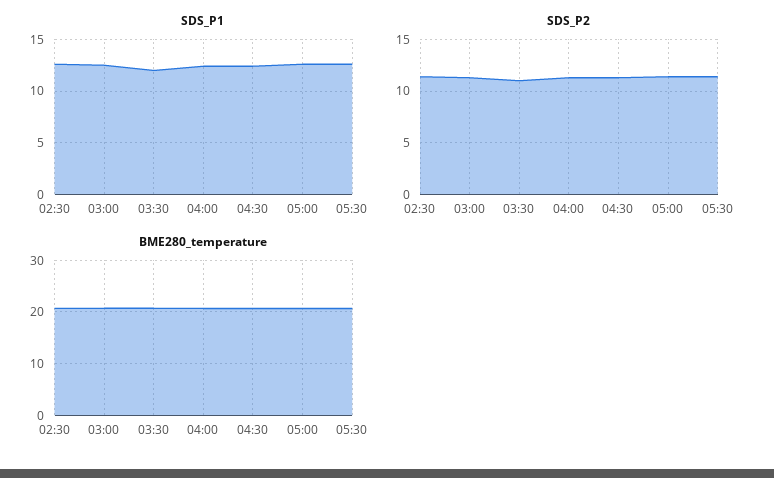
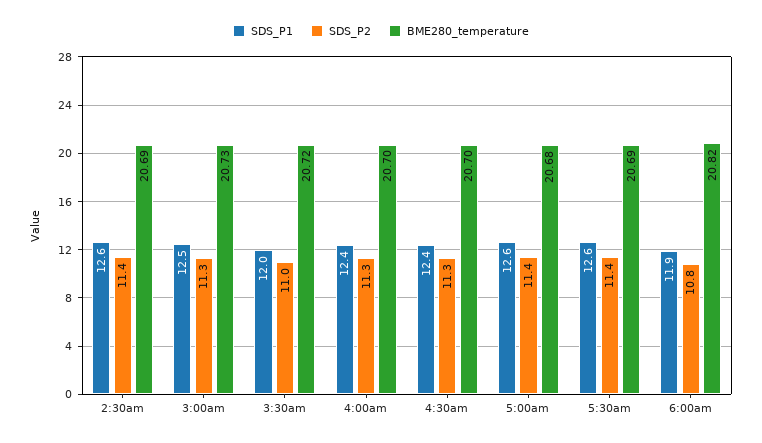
SDS_P1, 6:00am: none -> 11.9
SDS_P2, 6:00am: none -> 10.8
BME280_temperature, 6:00am: none -> 20.82

